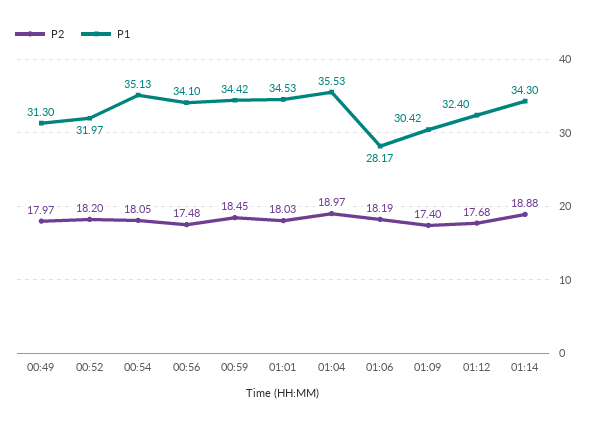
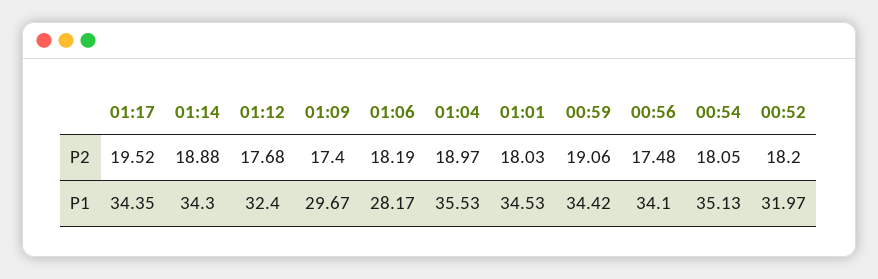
P2, 00:49: 17.97 -> none
P1, 00:49: 31.3 -> none
P2, 00:59: 18.45 -> 19.06
P1, 01:09: 30.42 -> 29.67
P2, 01:17: none -> 19.52
P1, 01:17: none -> 34.35

